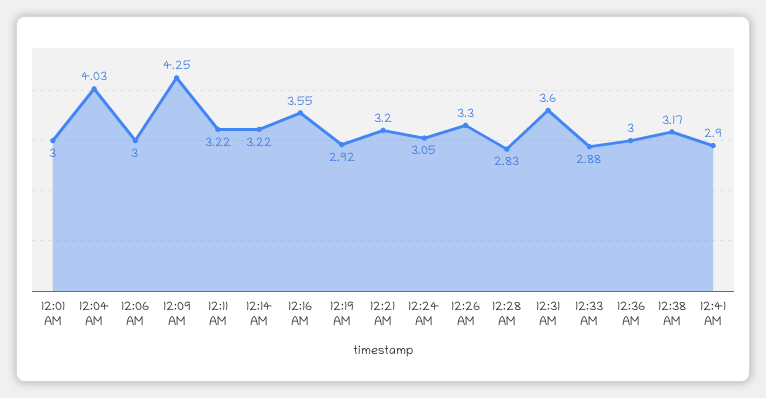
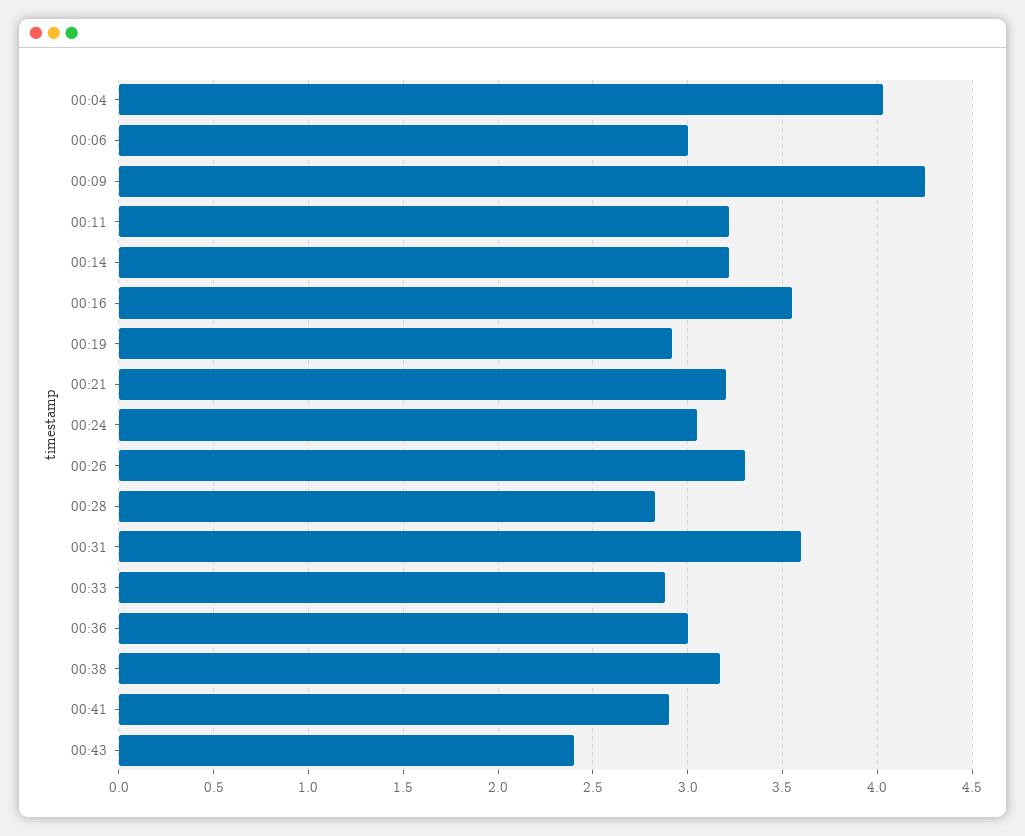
12:01 AM: 3 -> none
00:43: none -> 2.4

